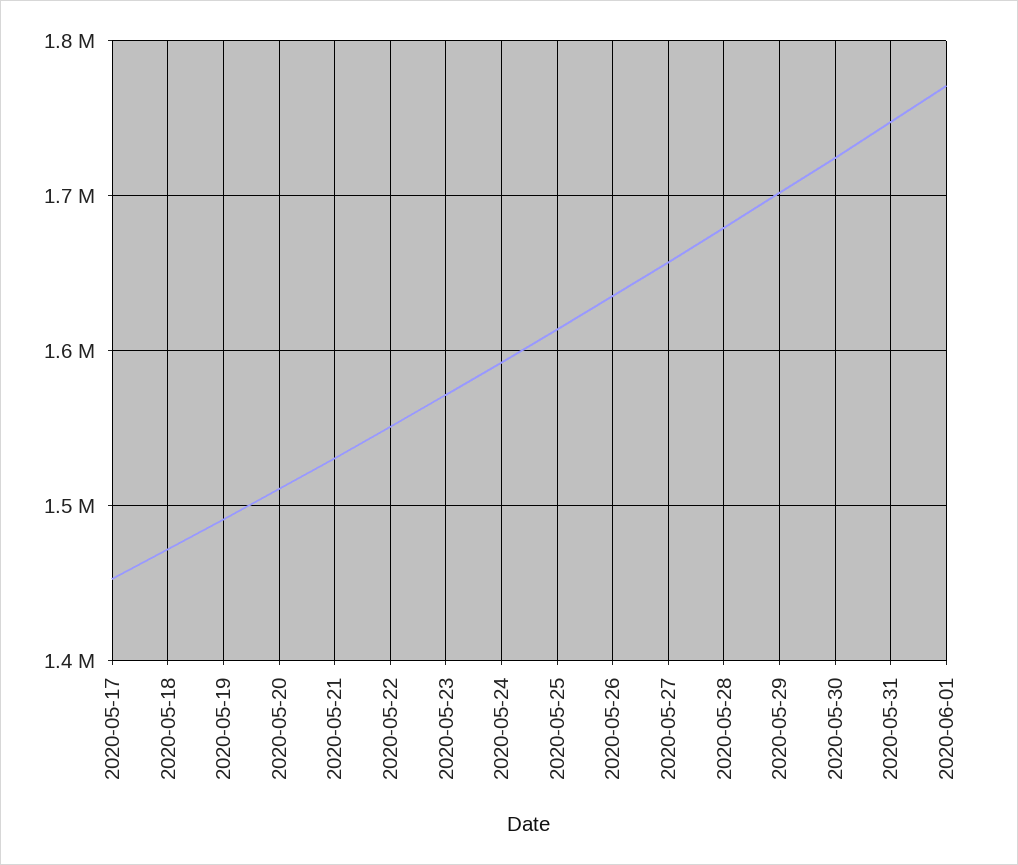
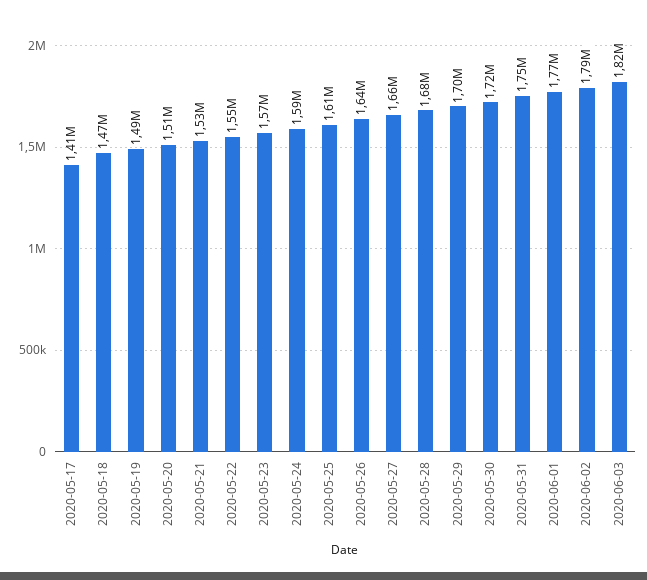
2020-05-17: 1450000 -> 1410000
2020-06-02: none -> 1790000
2020-06-03: none -> 1820000

